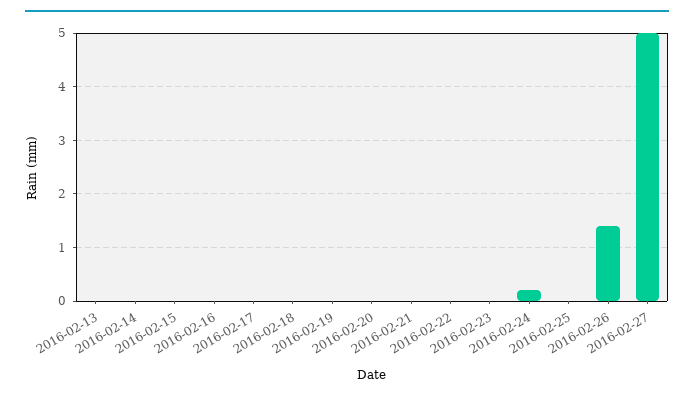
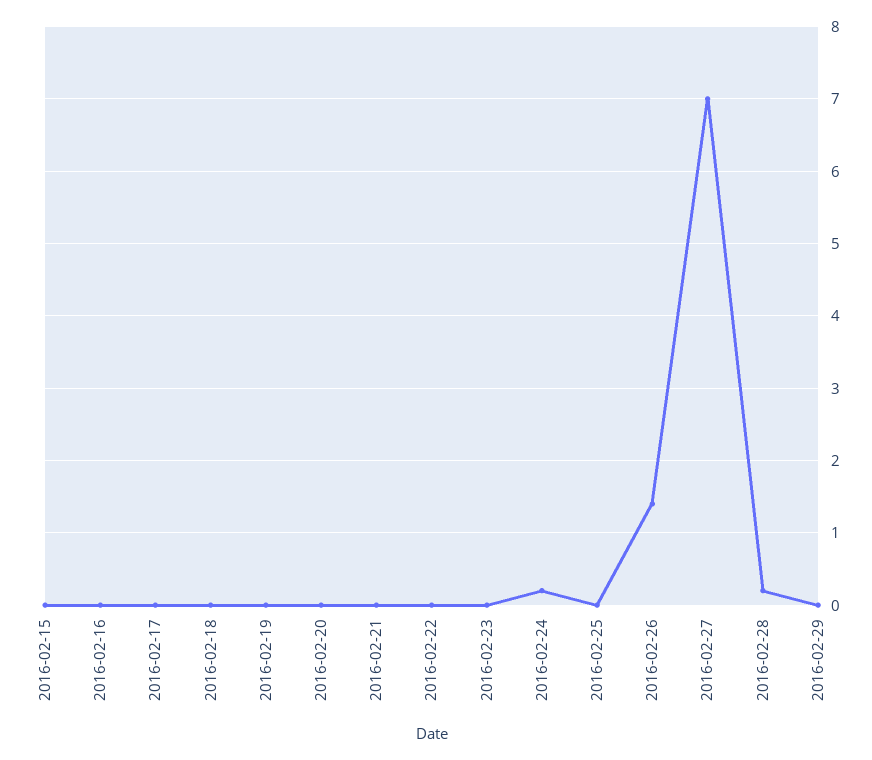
2016-02-13: 0 -> none
2016-02-14: 0 -> none
2016-02-27: 5 -> 7
2016-02-28: none -> 0.2
2016-02-29: none -> 0

